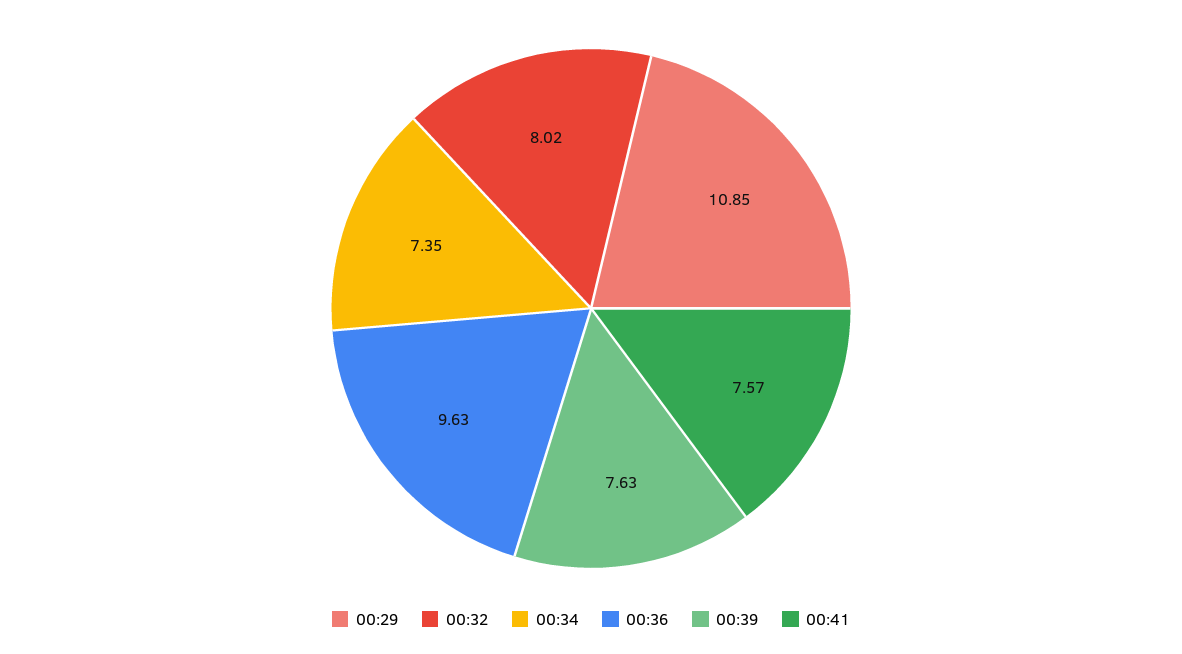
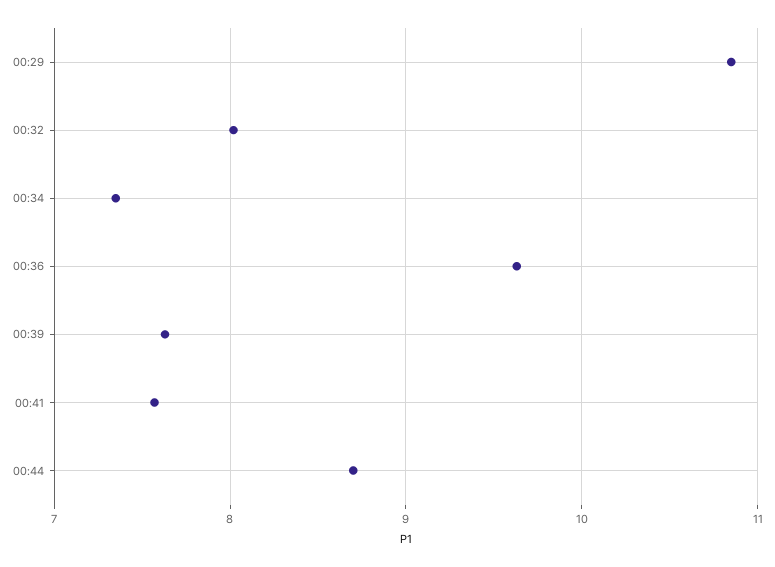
00:44: none -> 8.7

